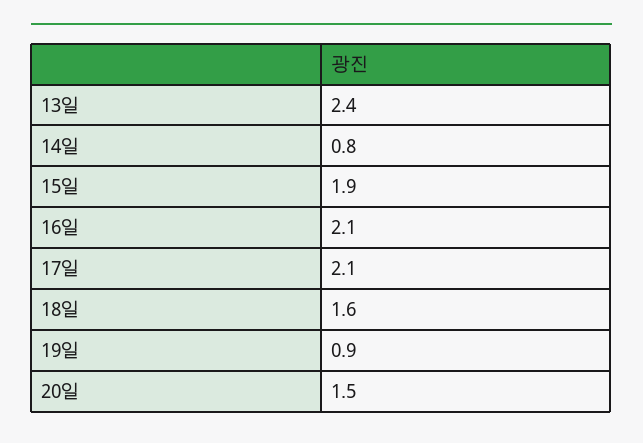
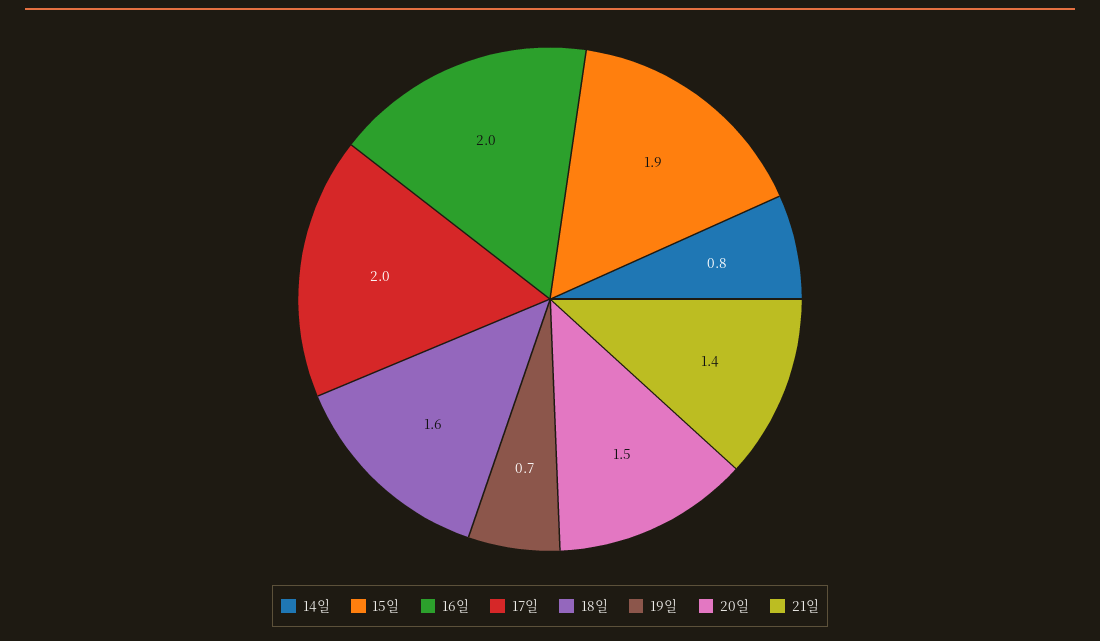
13일: 2.4 -> none
16일: 2.1 -> 2
17일: 2.1 -> 2
19일: 0.9 -> 0.7
21일: none -> 1.4

